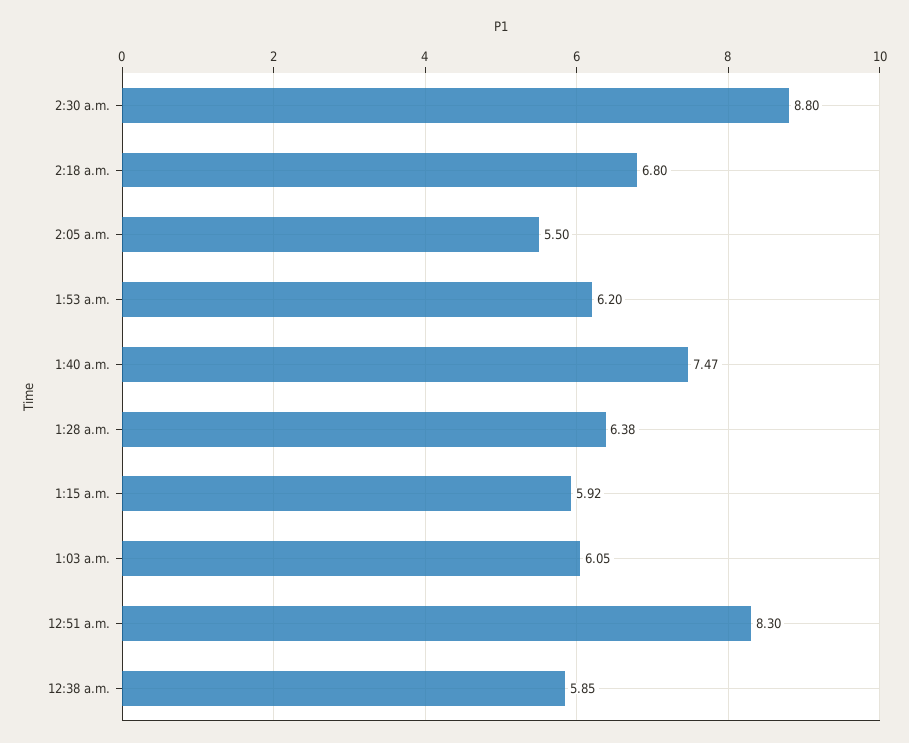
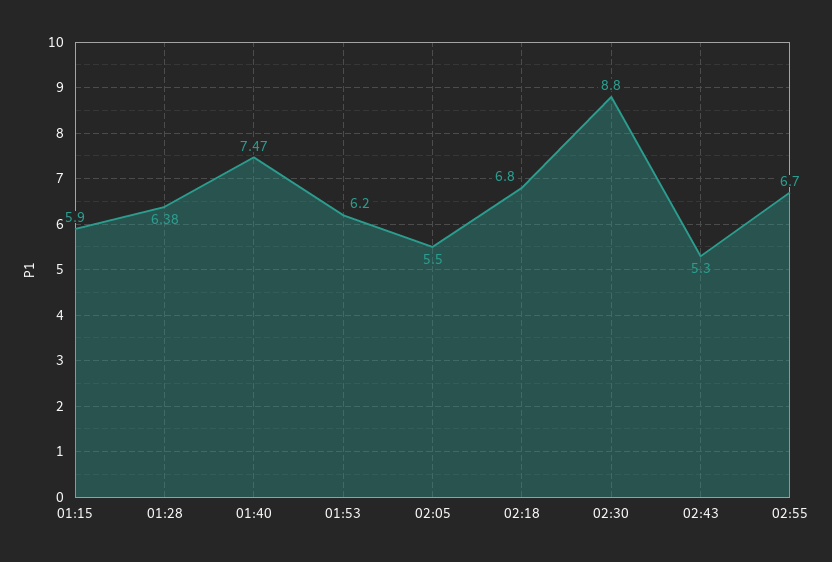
1:15 a.m.: 5.92 -> 5.9
1:03 a.m.: 6.05 -> none
12:51 a.m.: 8.3 -> none
12:38 a.m.: 5.85 -> none
02:43: none -> 5.3
02:55: none -> 6.7

